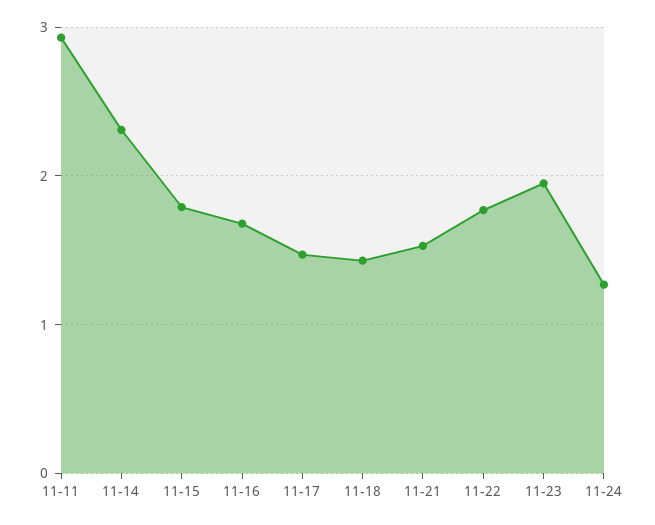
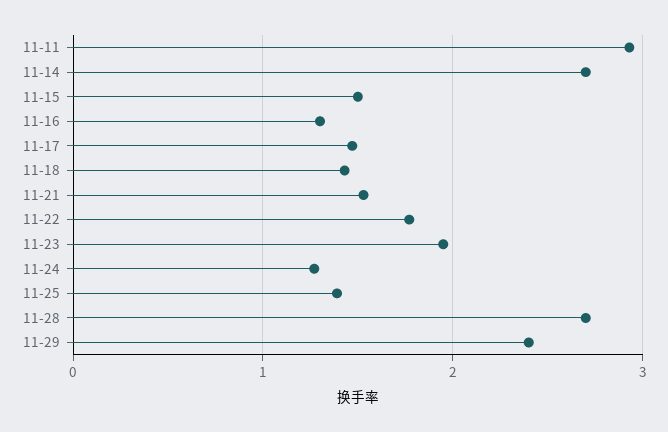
11-14: 2.3 -> 2.7
11-15: 1.8 -> 1.5
11-16: 1.7 -> 1.3
11-25: none -> 1.4
11-28: none -> 2.7
11-29: none -> 2.4

